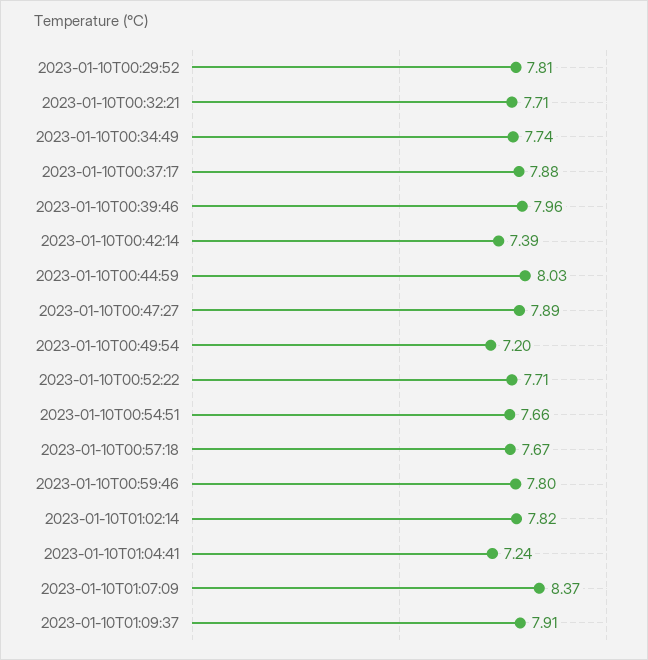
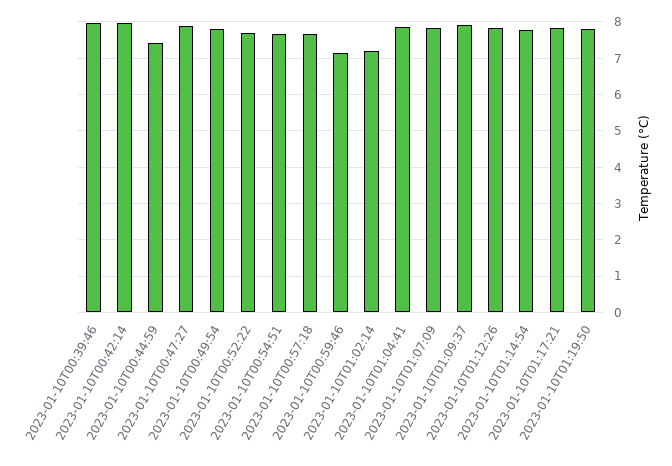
2023-01-10T00:29:52: 7.81 -> none
2023-01-10T00:32:21: 7.71 -> none
2023-01-10T00:34:49: 7.74 -> none
2023-01-10T00:37:17: 7.88 -> none
2023-01-10T00:42:14: 7.39 -> 8
2023-01-10T00:44:59: 8.03 -> 7.4
2023-01-10T00:49:54: 7.2 -> 7.8
2023-01-10T00:59:46: 7.8 -> 7.2
2023-01-10T01:02:14: 7.82 -> 7.2
2023-01-10T01:04:41: 7.24 -> 7.8
2023-01-10T01:07:09: 8.37 -> 7.8
2023-01-10T01:12:26: none -> 7.8
2023-01-10T01:14:54: none -> 7.8
2023-01-10T01:17:21: none -> 7.8
2023-01-10T01:19:50: none -> 7.8

